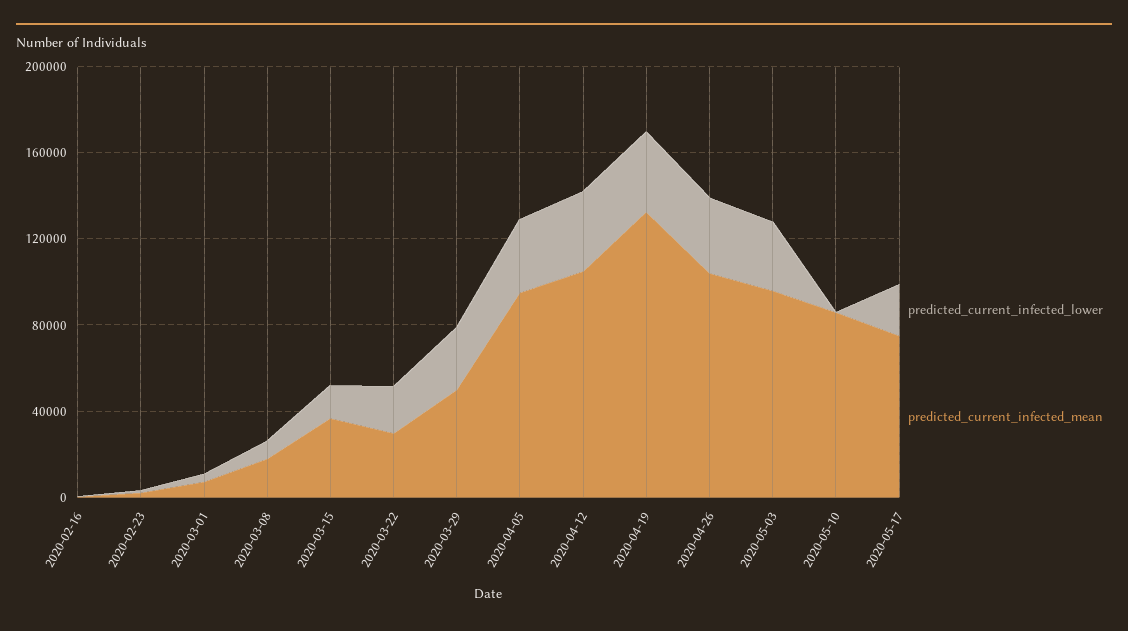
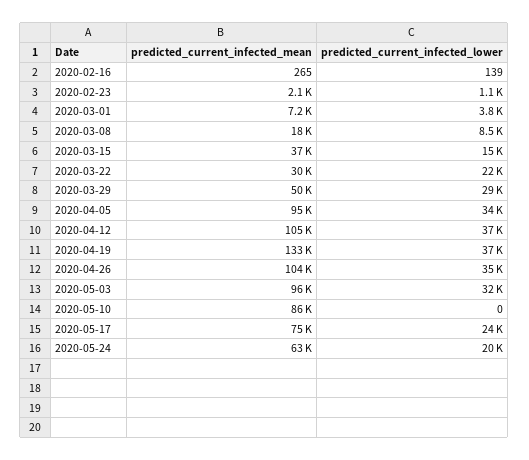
predicted_current_infected_mean, 2020-05-24: none -> 63000
predicted_current_infected_lower, 2020-05-24: none -> 20000

